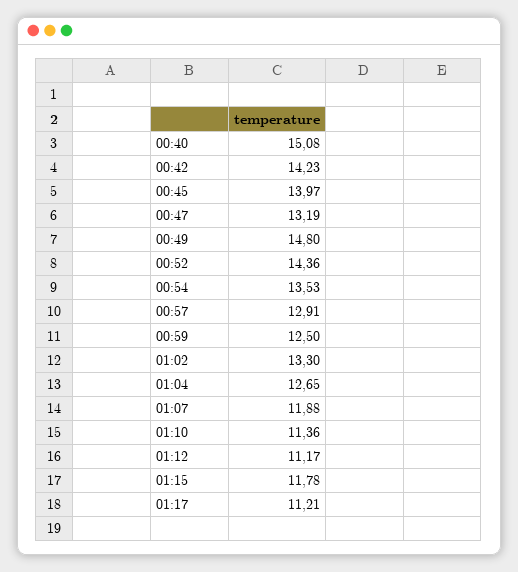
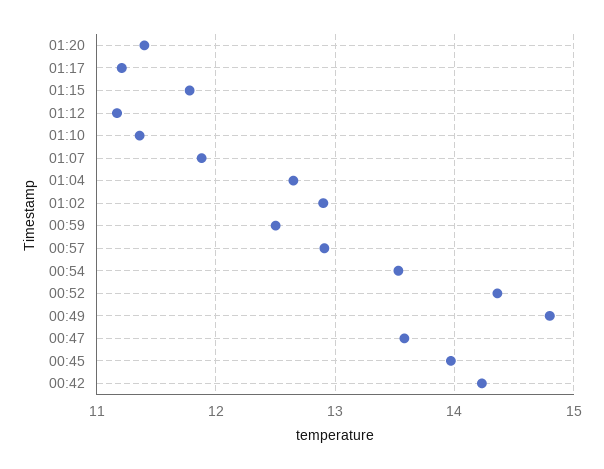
00:40: 15.08 -> none
00:47: 13.19 -> 13.6
01:02: 13.3 -> 12.9
01:20: none -> 11.4

